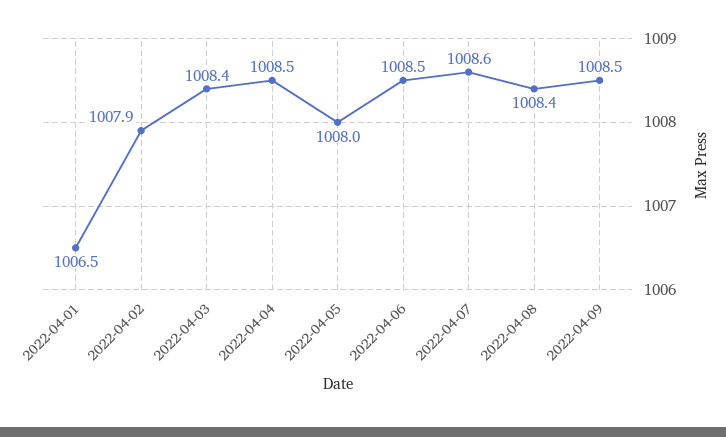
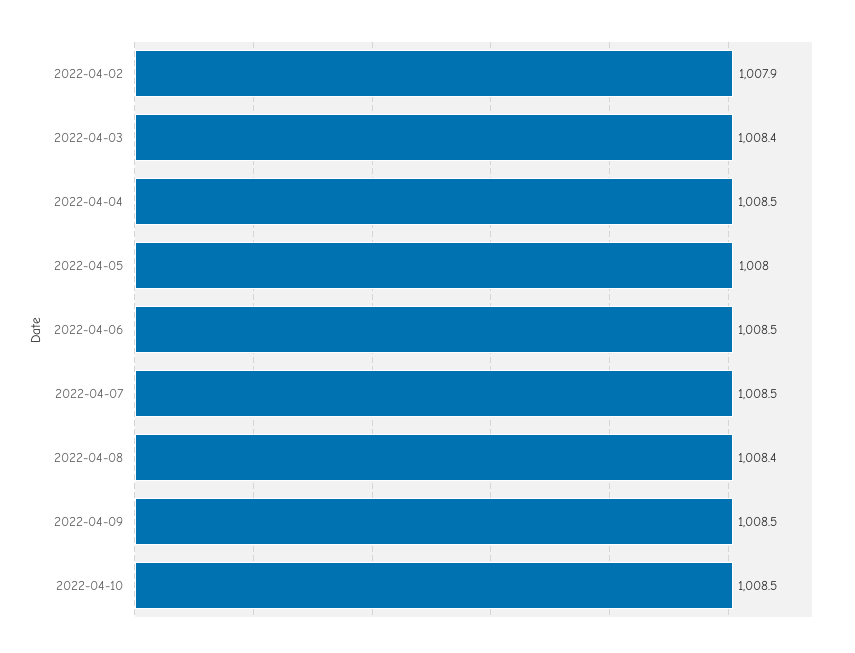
2022-04-01: 1006.5 -> none
2022-04-07: 1008.6 -> 1008.5
2022-04-10: none -> 1008.5

